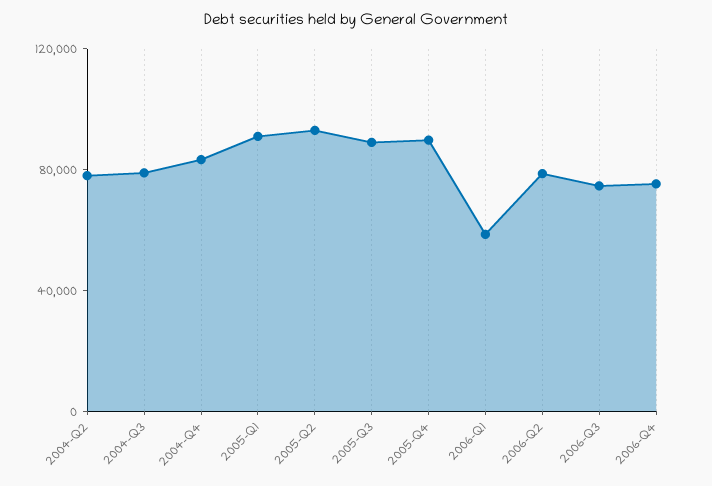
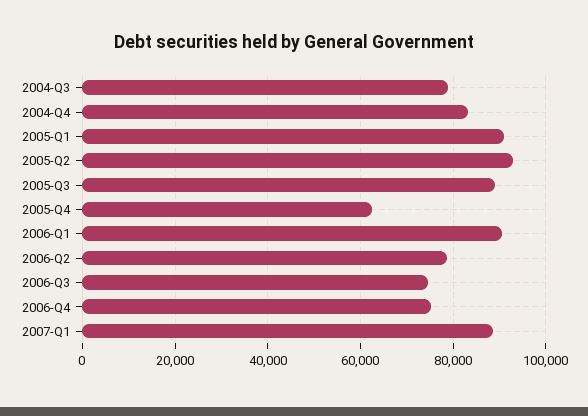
2004-Q2: 80000 -> none
2005-Q4: 90000 -> 62000
2006-Q1: 60000 -> 90000
2007-Q1: none -> 88000

